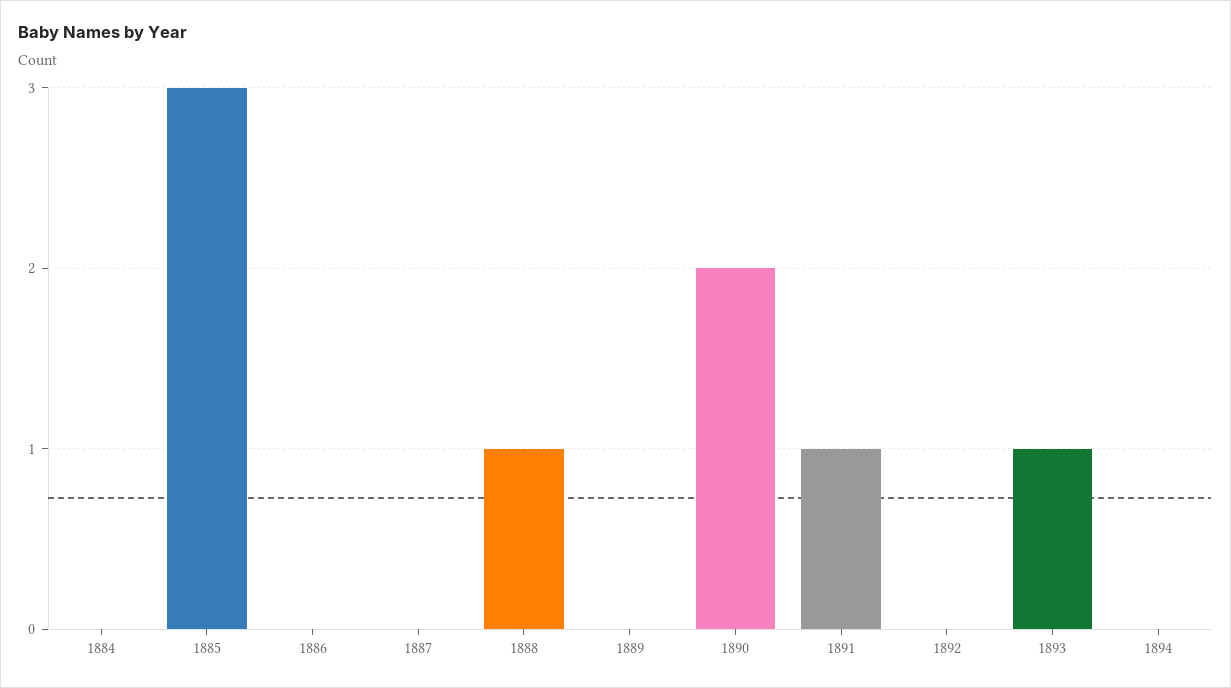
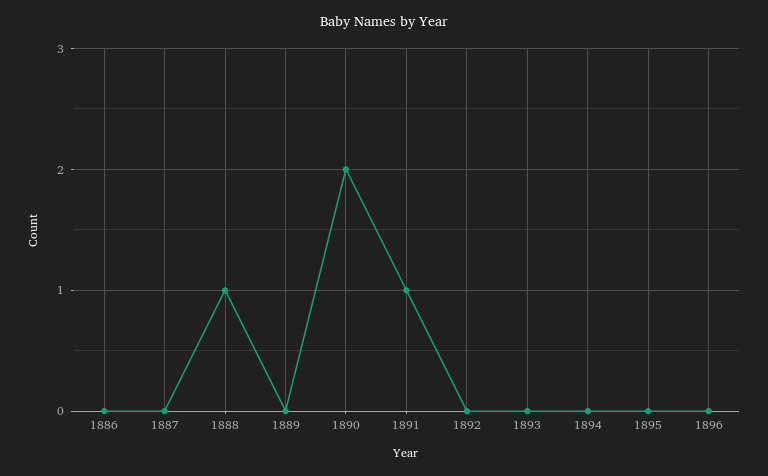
1884: 0 -> none
1885: 3 -> none
1893: 1 -> 0
1895: none -> 0
1896: none -> 0

